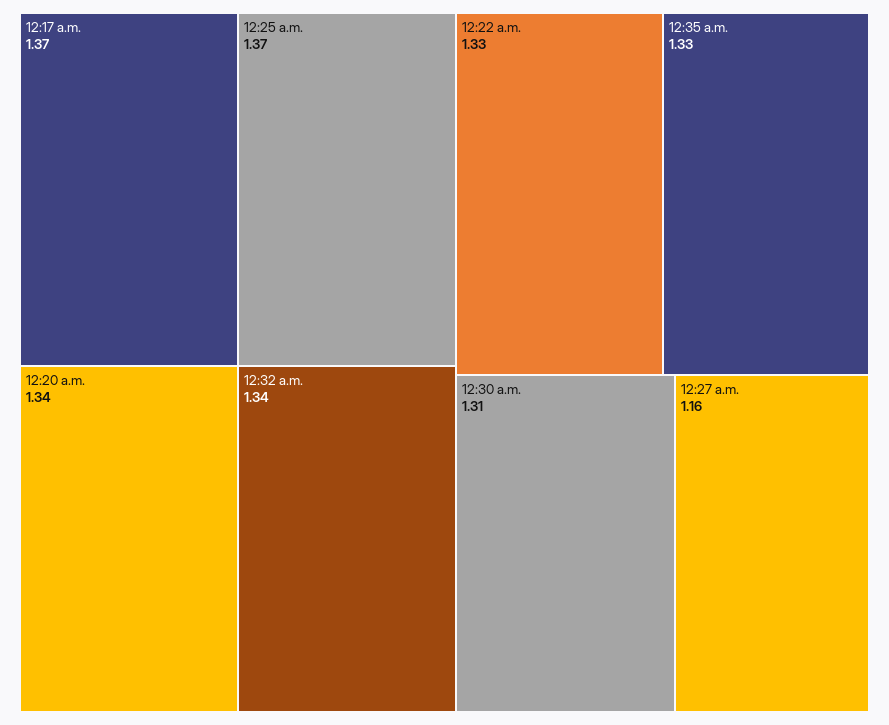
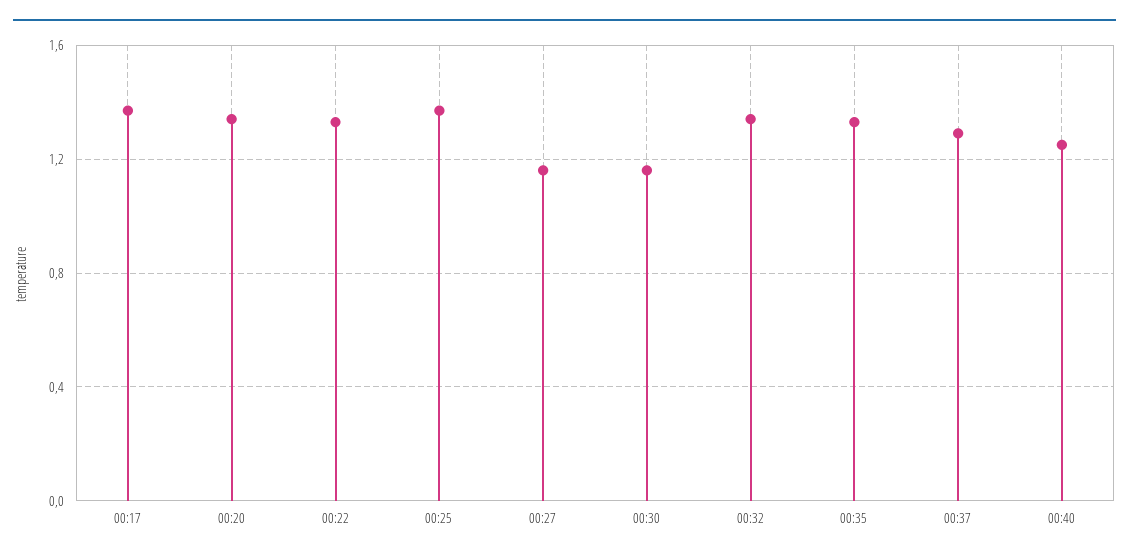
12:30 a.m.: 1.31 -> 1.15
00:37: none -> 1.3
00:40: none -> 1.25

